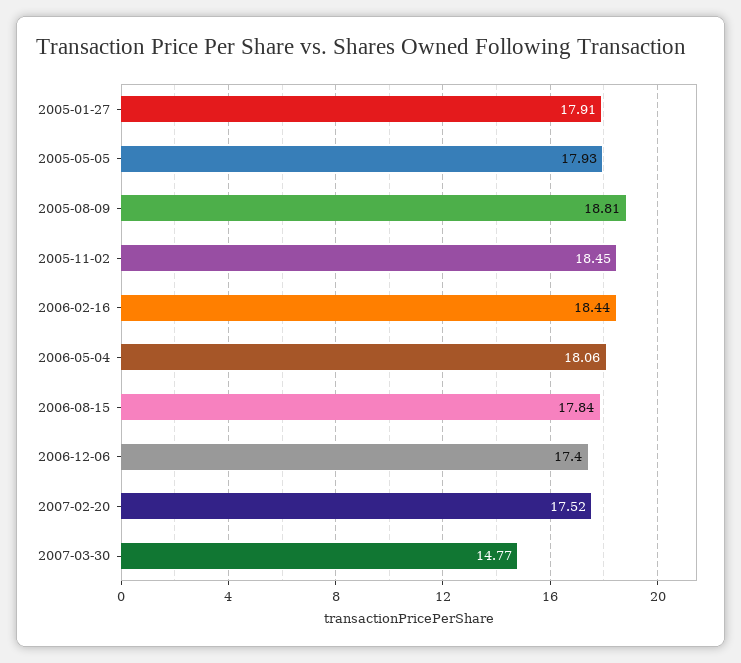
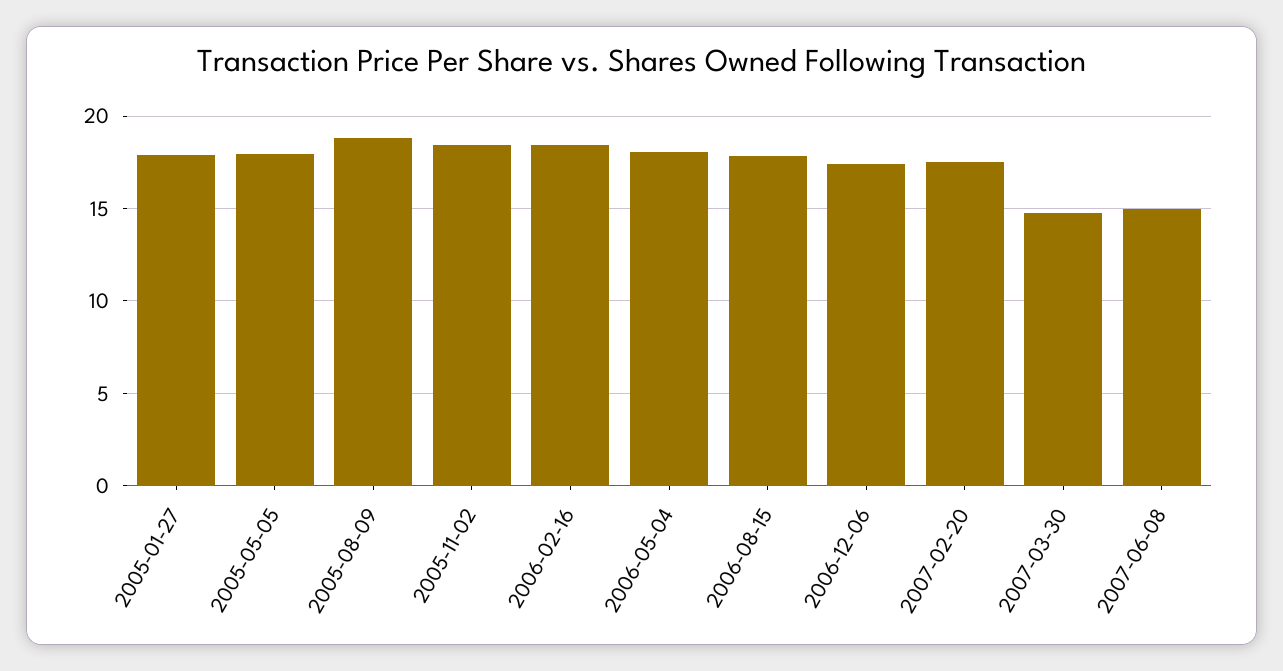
2007-06-08: none -> 15

